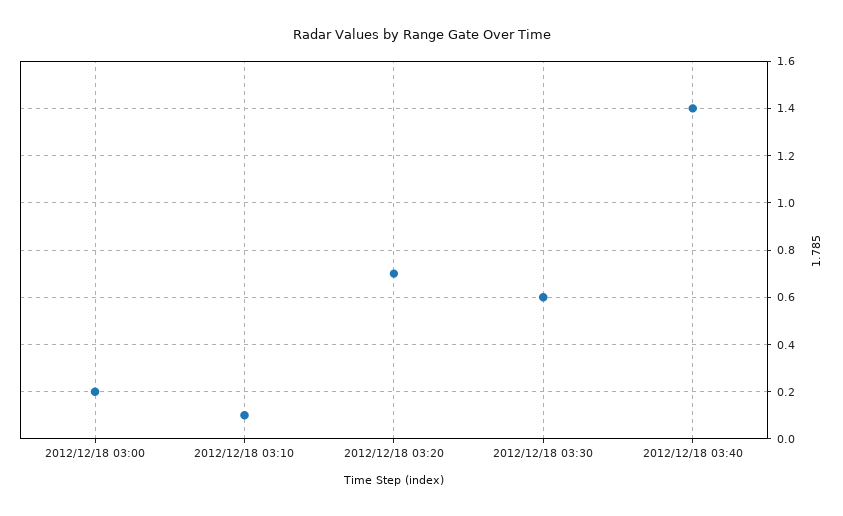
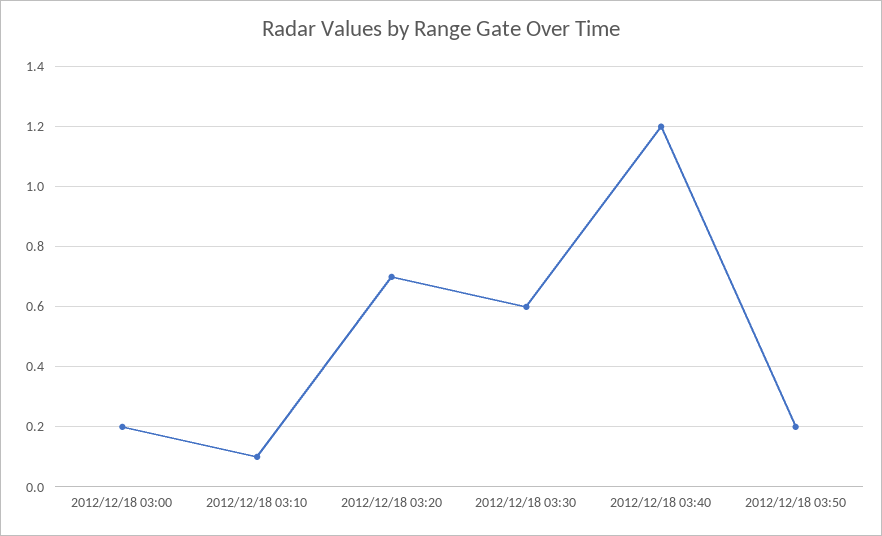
2012/12/18 03:40: 1.4 -> 1.2
2012/12/18 03:50: none -> 0.2

